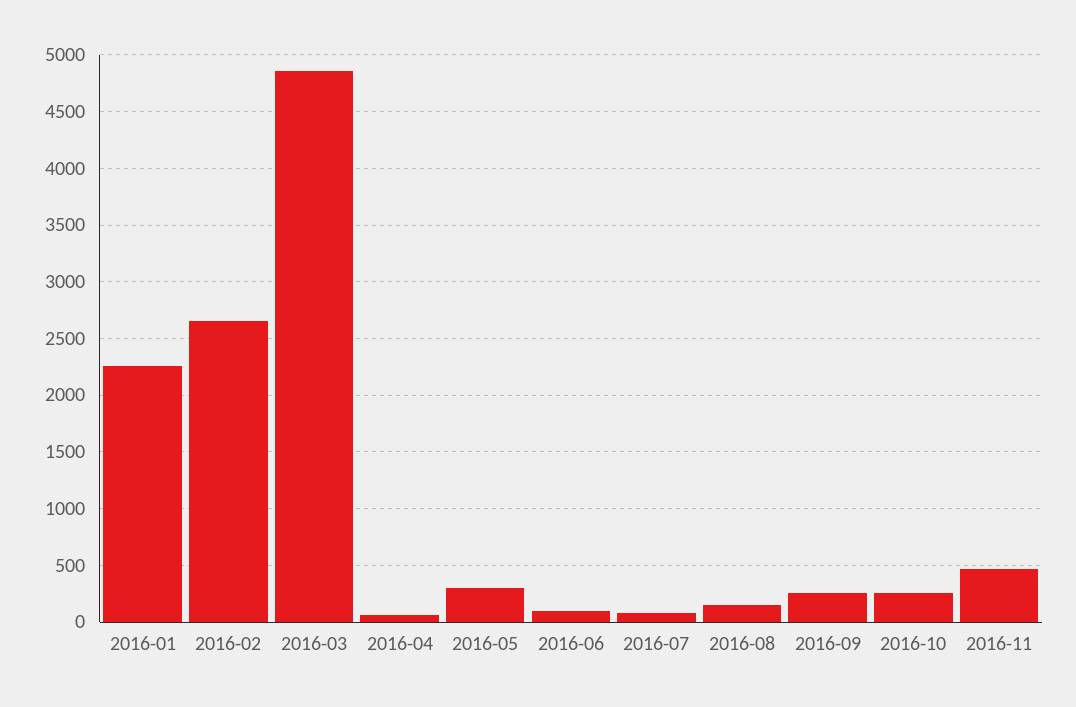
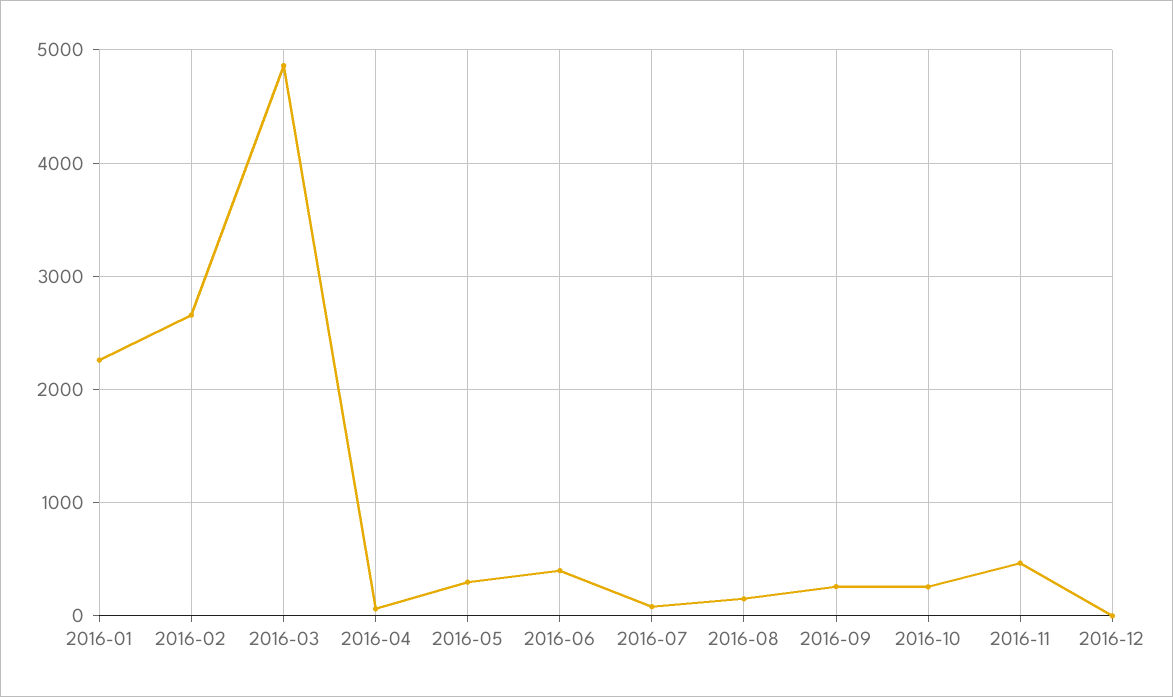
2016-06: 100 -> 400
2016-12: none -> 0

